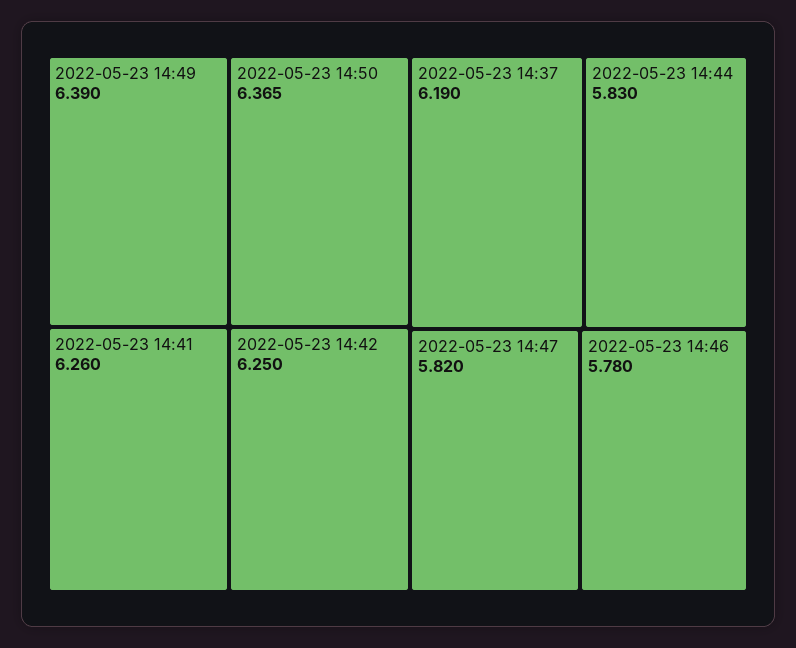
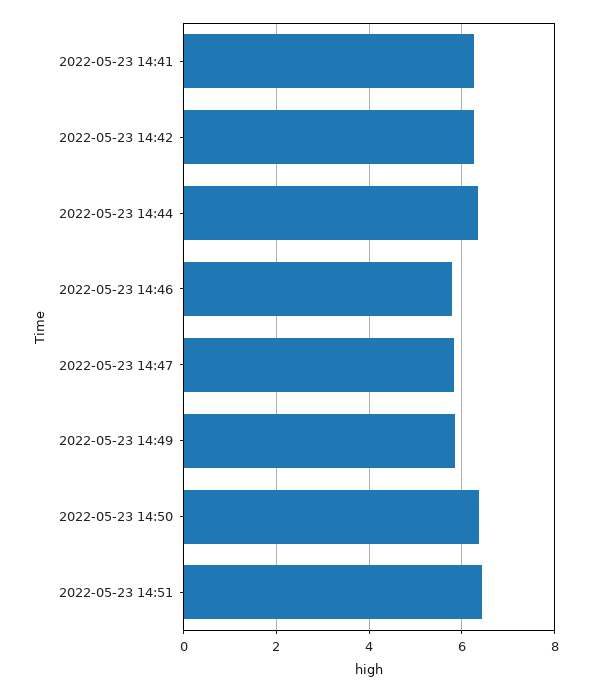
2022-05-23 14:49: 6.39 -> 5.8
2022-05-23 14:37: 6.19 -> none
2022-05-23 14:44: 5.83 -> 6.4
2022-05-23 14:51: none -> 6.4

